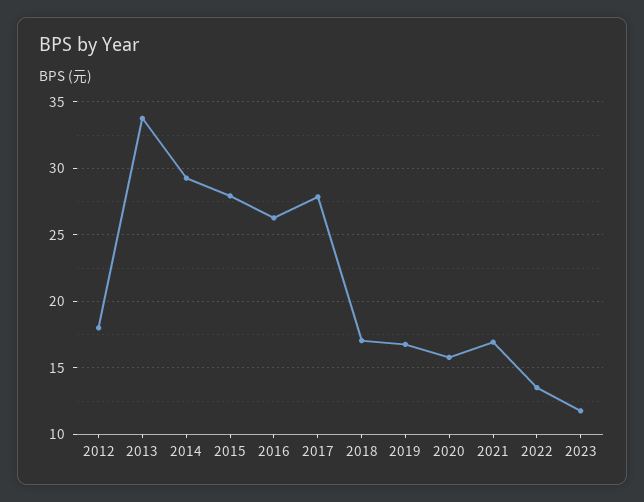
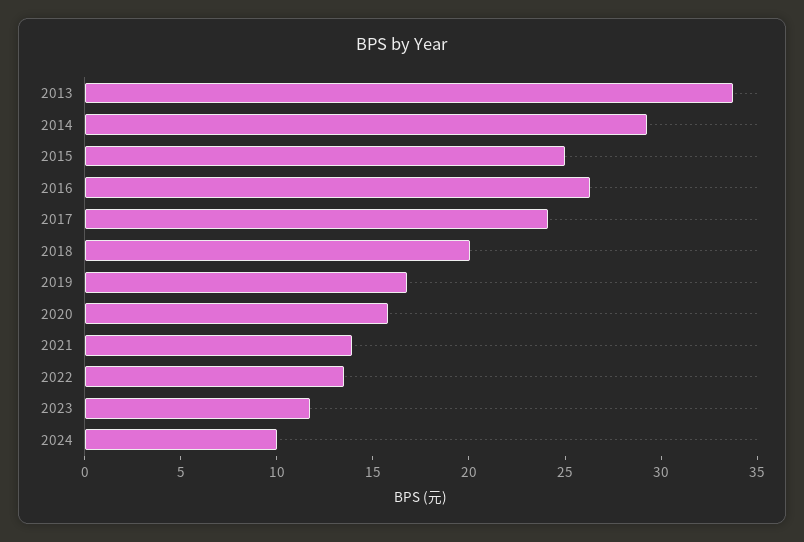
2012: 18 -> none
2015: 28 -> 25
2017: 28 -> 24
2018: 17 -> 20
2021: 17 -> 14
2024: none -> 10

